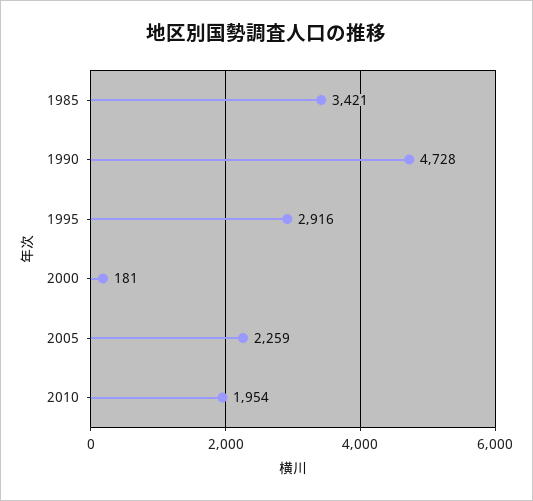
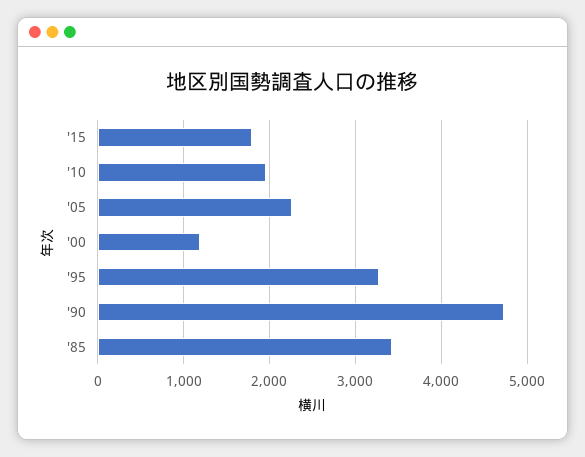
1995: 2916 -> 3300
2000: 181 -> 1200
'15: none -> 1800

